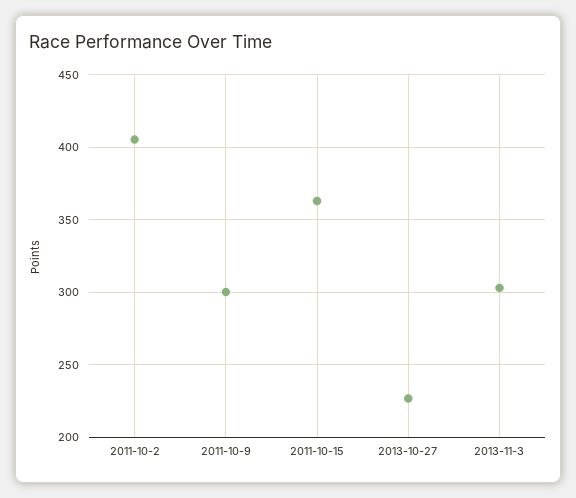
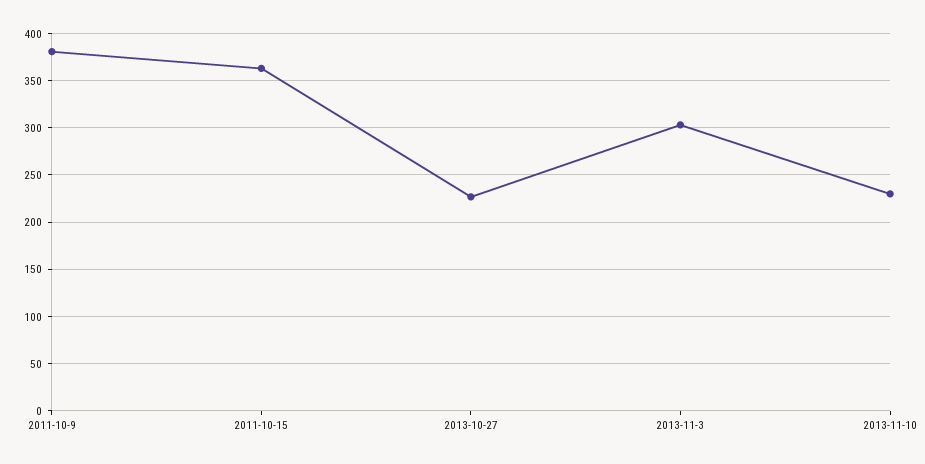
2011-10-2: 405 -> none
2011-10-9: 300 -> 380
2013-11-10: none -> 230

